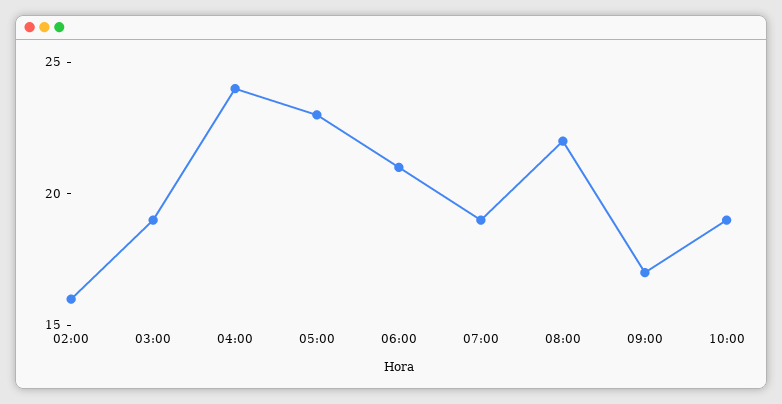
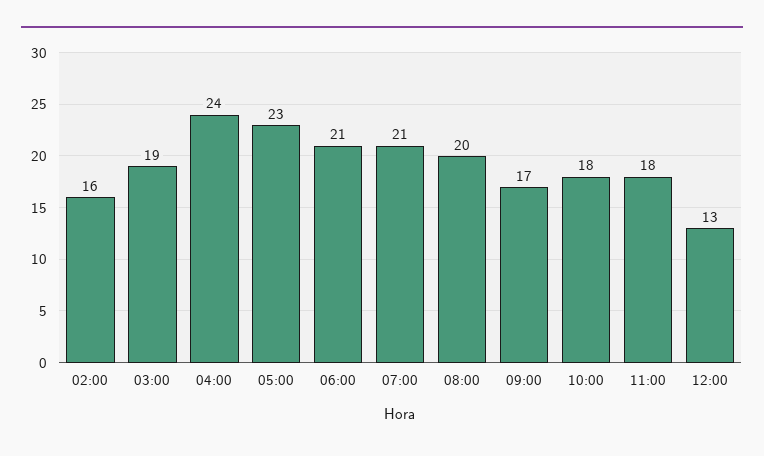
07:00: 19 -> 21
08:00: 22 -> 20
10:00: 19 -> 18
11:00: none -> 18
12:00: none -> 13

